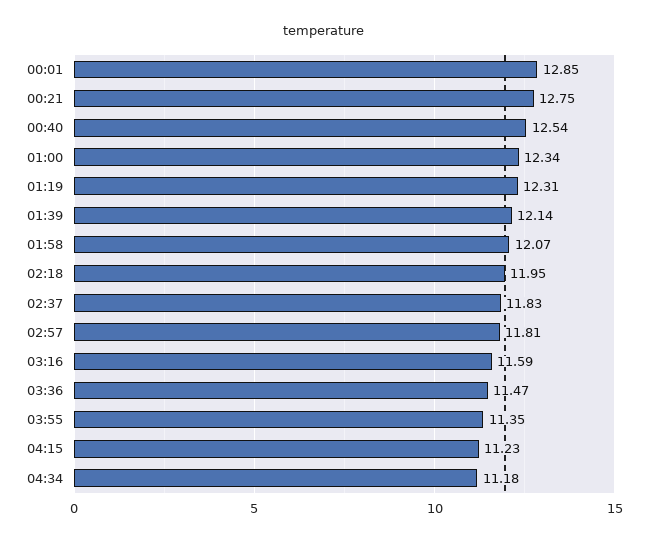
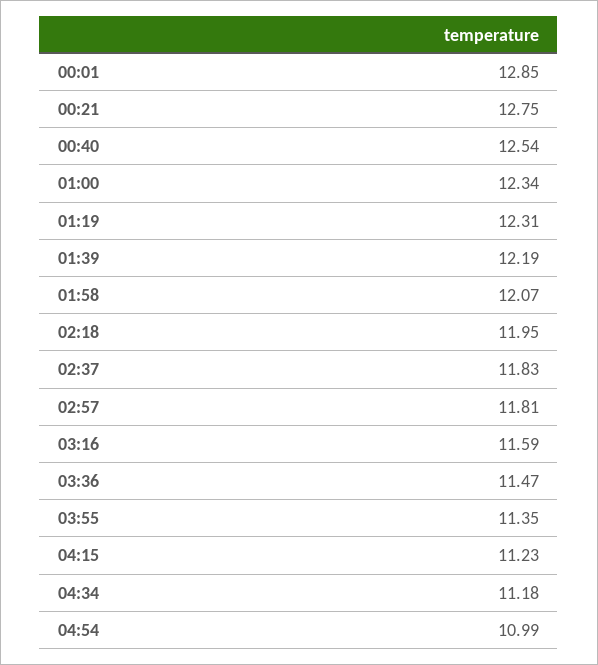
01:39: 12.14 -> 12.19
04:54: none -> 10.99

